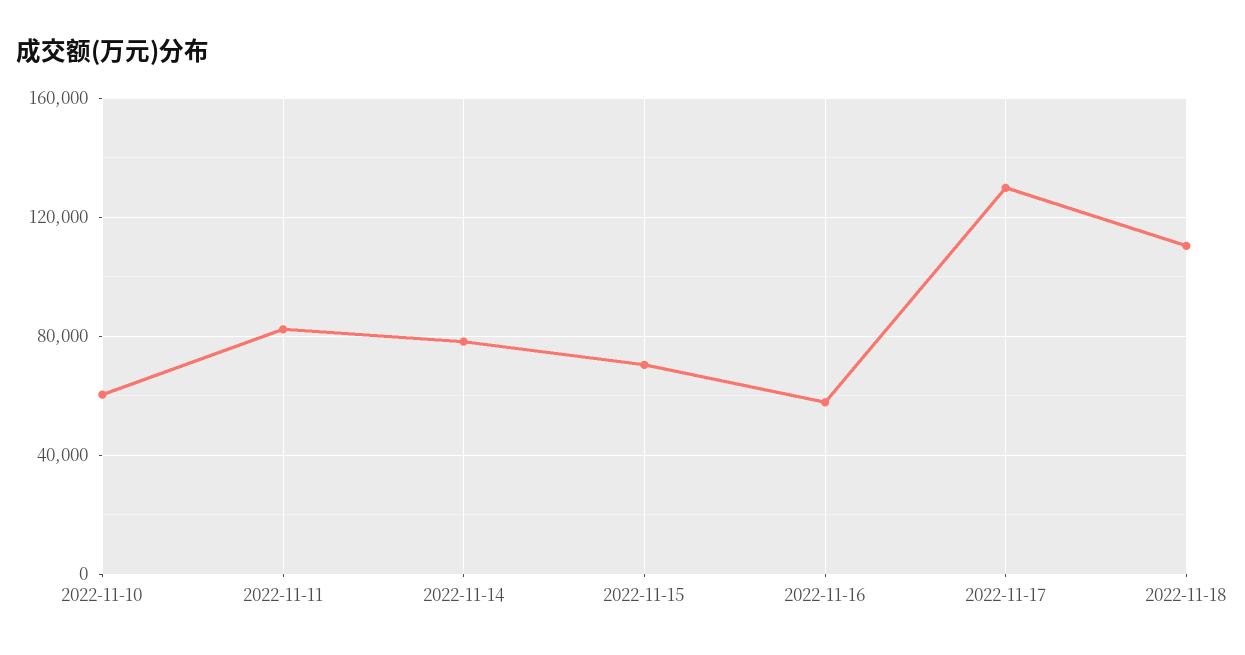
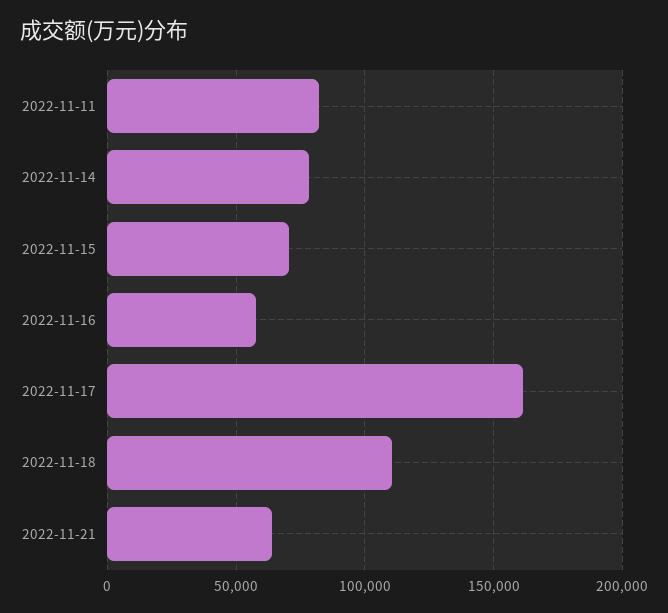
2022-11-10: 60000 -> none
2022-11-17: 130000 -> 160000
2022-11-21: none -> 65000

